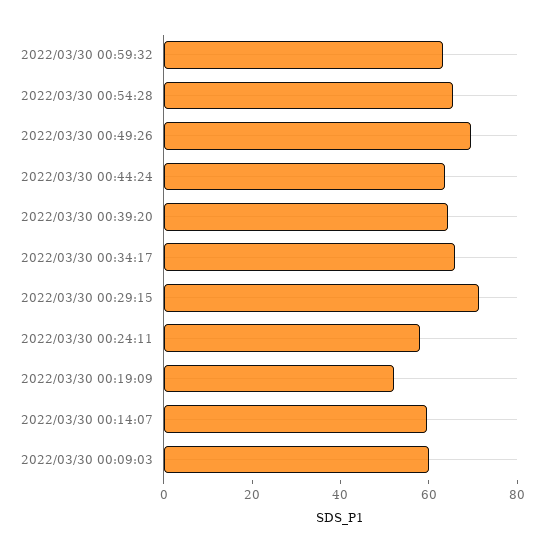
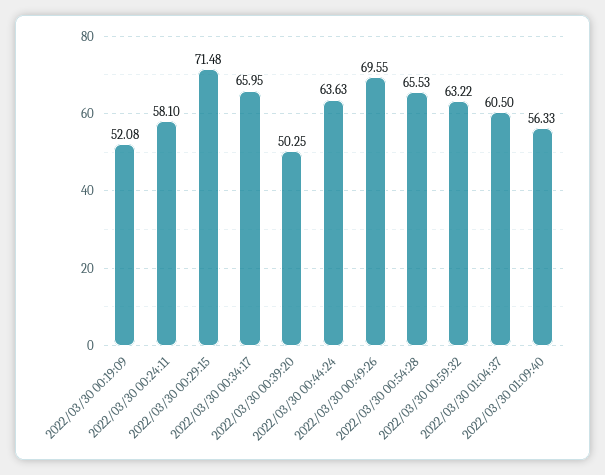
2022/03/30 00:39:20: 65 -> 50.25
2022/03/30 00:14:07: 60 -> none
2022/03/30 00:09:03: 60 -> none
2022/03/30 01:04:37: none -> 60.5
2022/03/30 01:09:40: none -> 56.33

